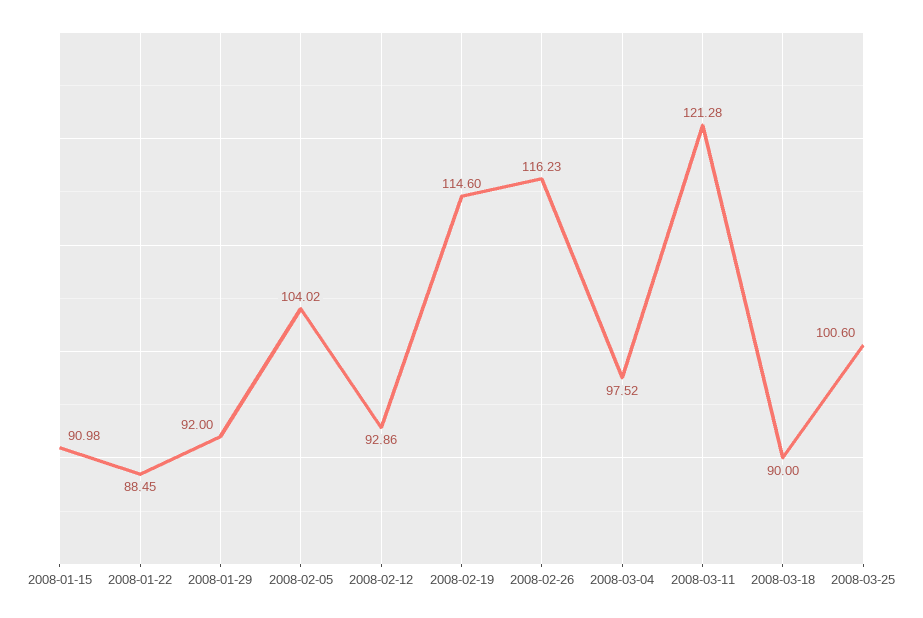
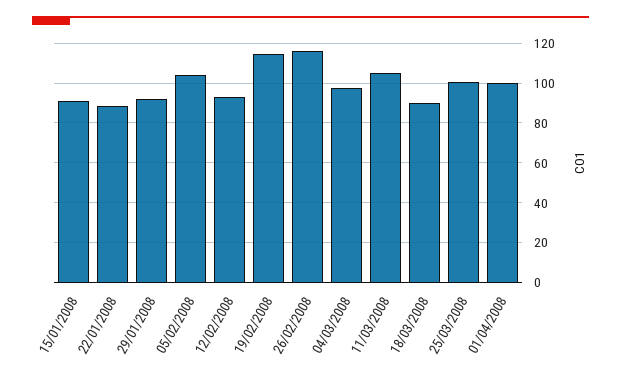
2008-03-11: 121.28 -> 105
01/04/2008: none -> 100

